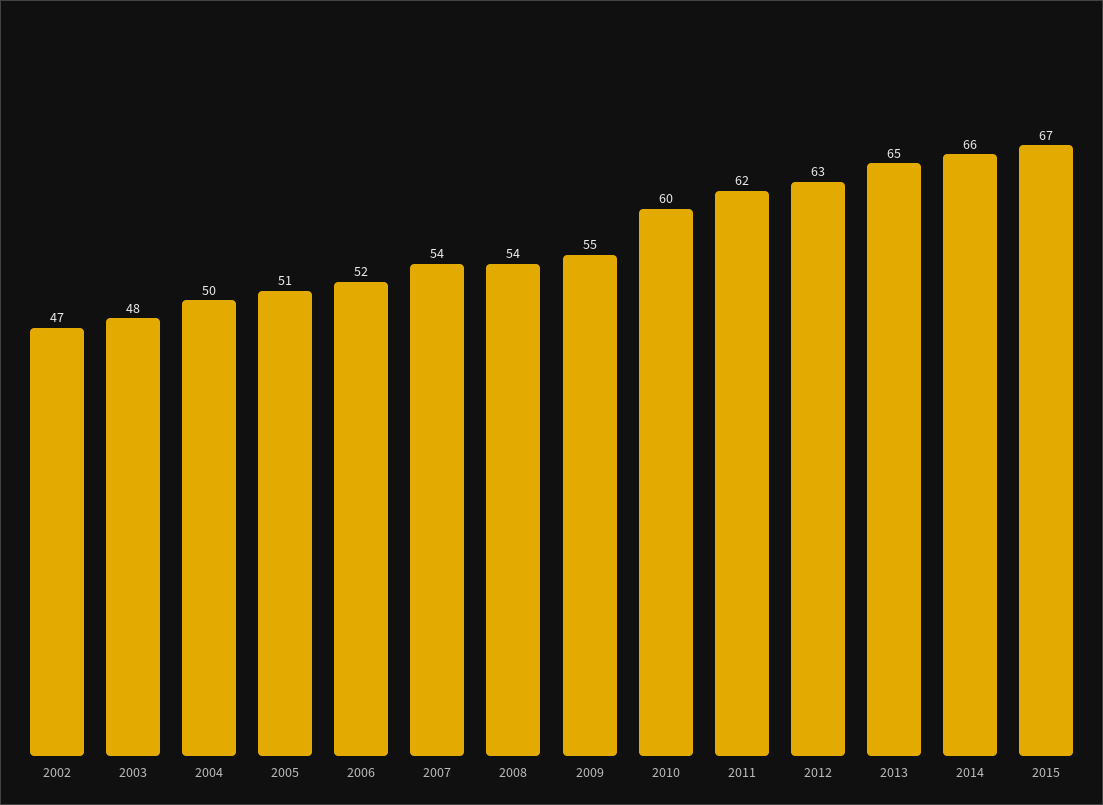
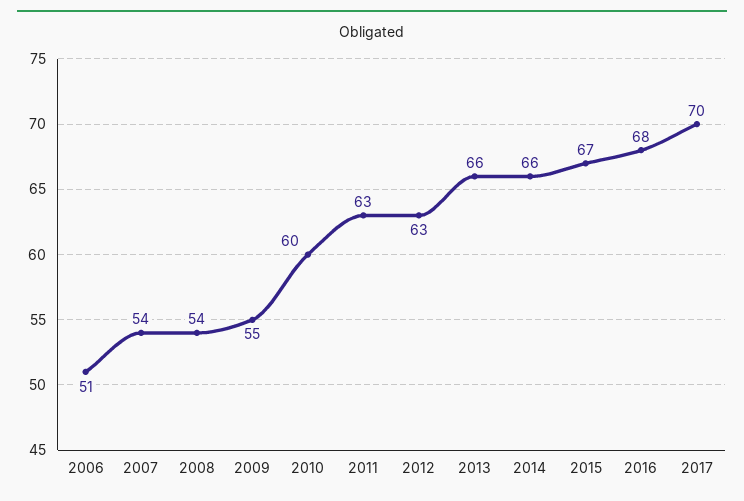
2002: 47 -> none
2003: 48 -> none
2004: 50 -> none
2005: 51 -> none
2006: 52 -> 51
2011: 62 -> 63
2013: 65 -> 66
2016: none -> 68
2017: none -> 70

